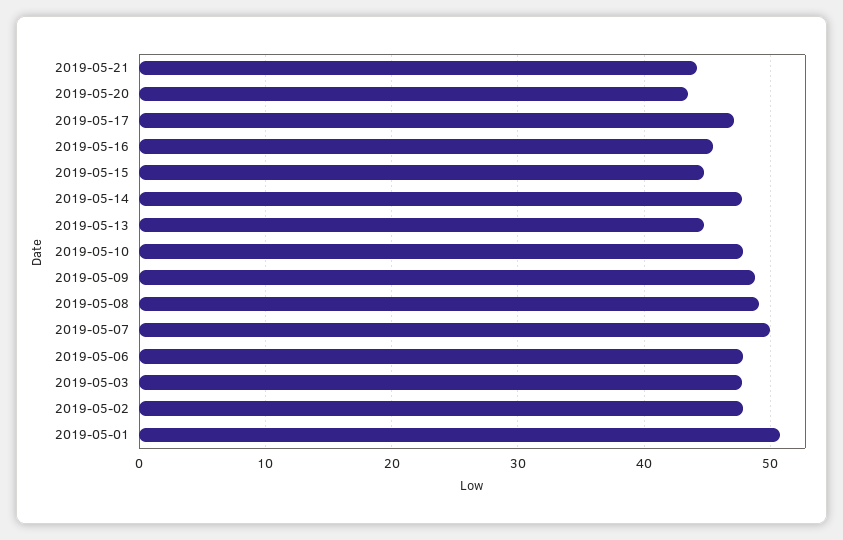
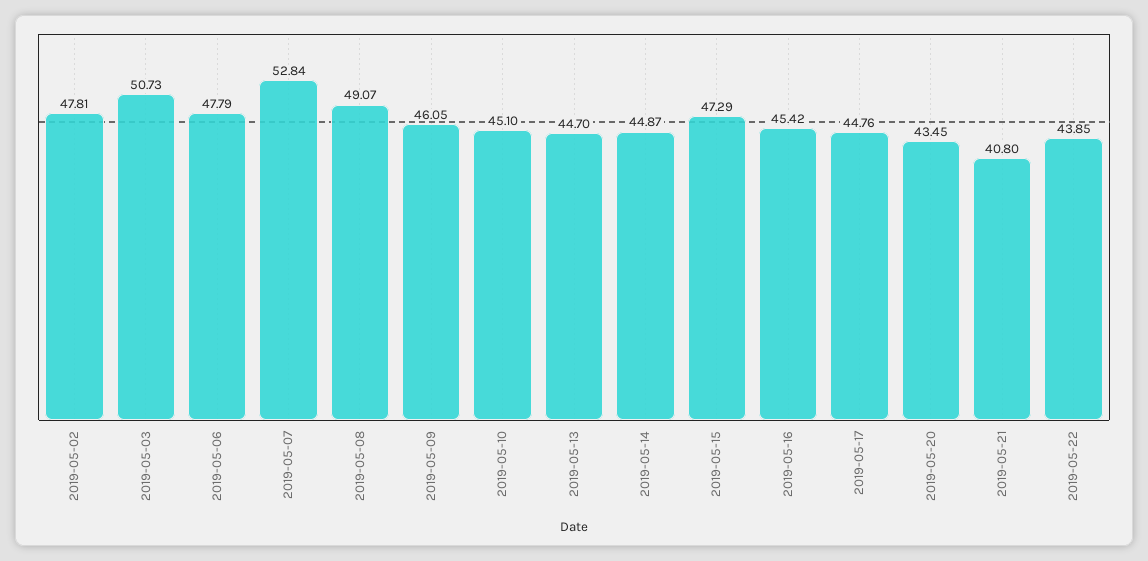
2019-05-21: 44 -> 40.8
2019-05-17: 47 -> 44.76
2019-05-15: 45 -> 47.29
2019-05-14: 48 -> 44.87
2019-05-10: 48 -> 45.1
2019-05-09: 49 -> 46.05
2019-05-07: 50 -> 52.84
2019-05-03: 48 -> 50.73
2019-05-01: 51 -> none
2019-05-22: none -> 43.85

